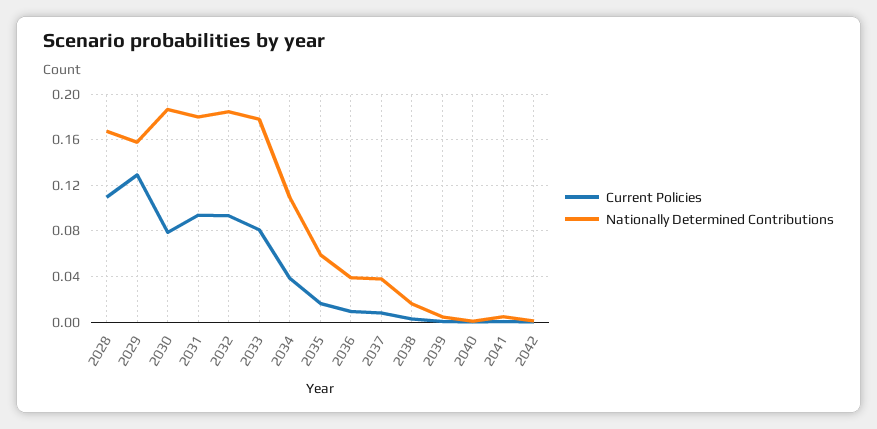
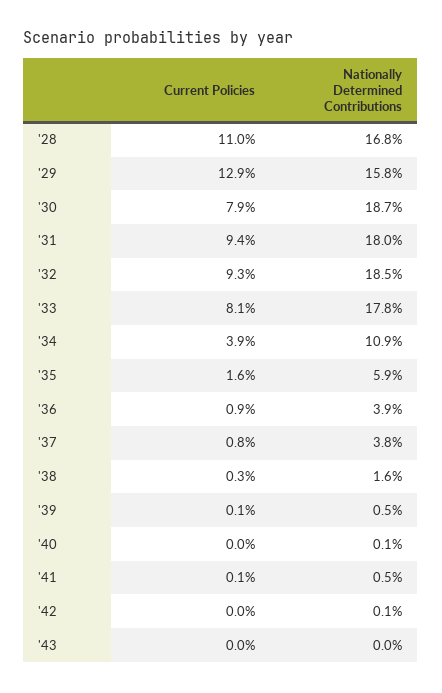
Current Policies, '43: none -> 0
Nationally Determined Contributions, '43: none -> 0

